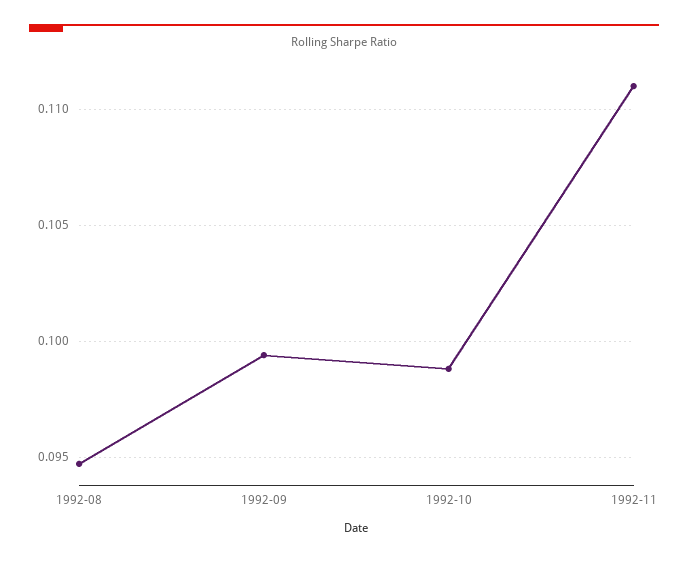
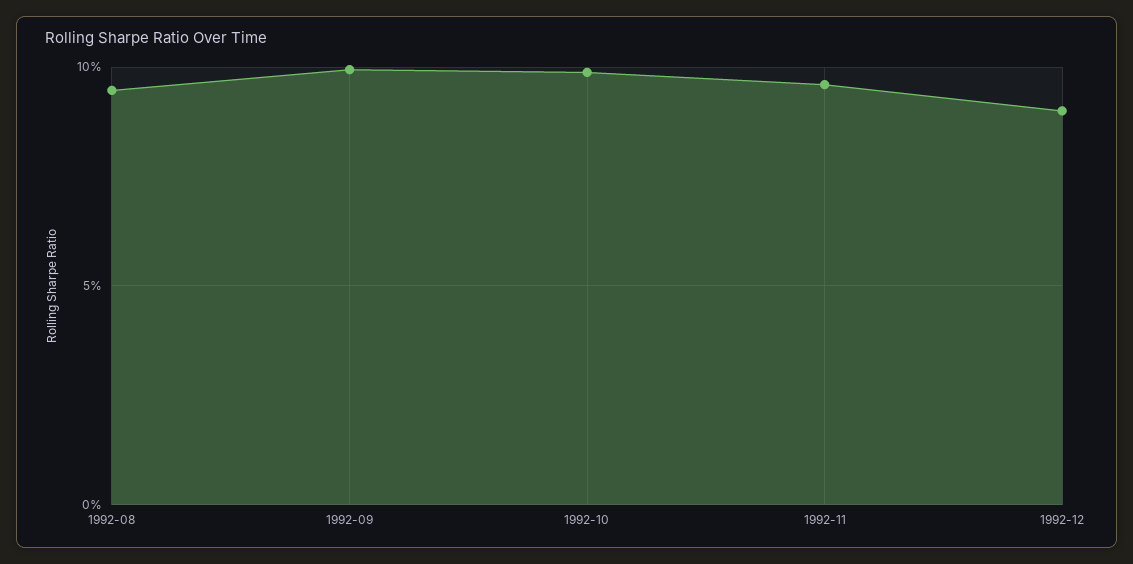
1992-11: 0.111 -> 0.095
1992-12: none -> 0.09

